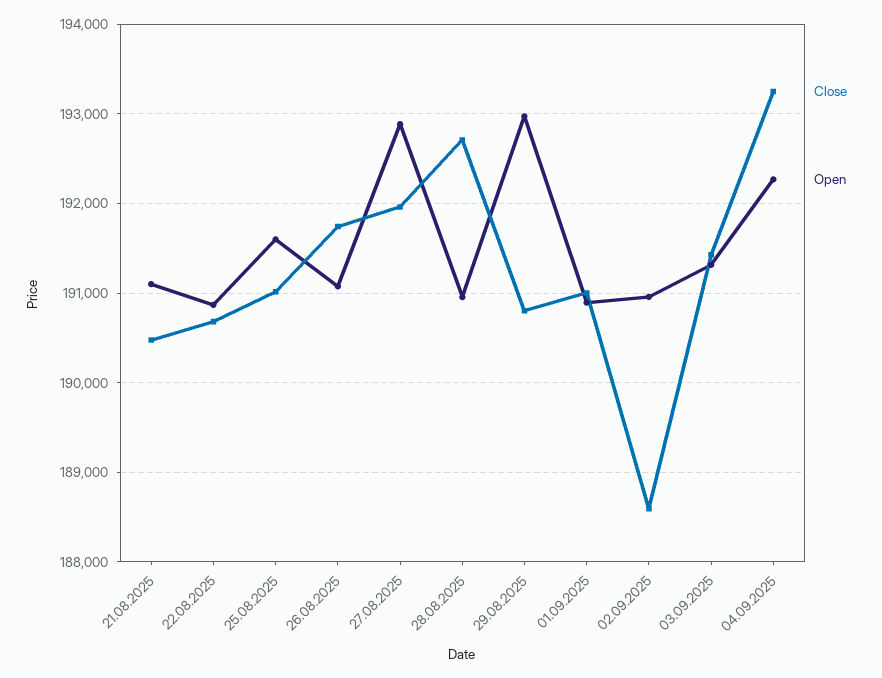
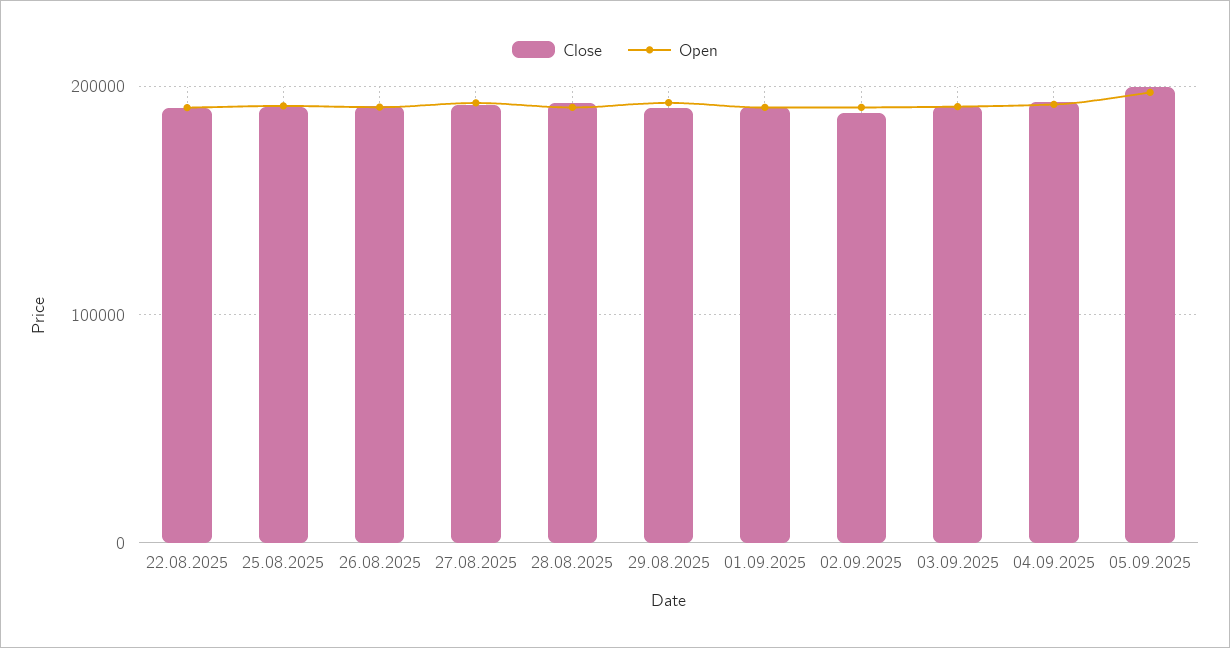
Close, 21.08.2025: 190500 -> none
Open, 21.08.2025: 191100 -> none
Close, 05.09.2025: none -> 200000
Open, 05.09.2025: none -> 200000

